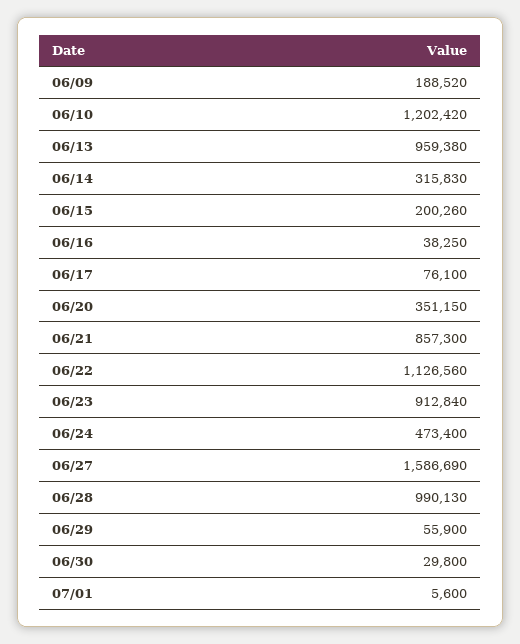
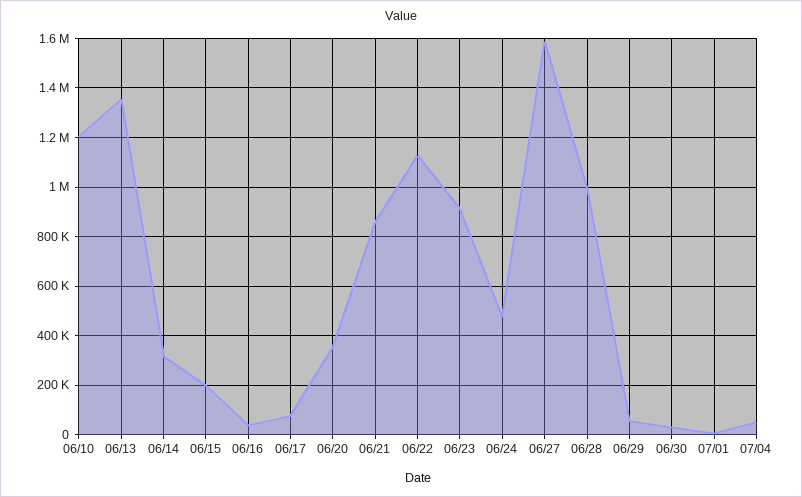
06/09: 188520 -> none
06/13: 959380 -> 1350000
07/04: none -> 50000

